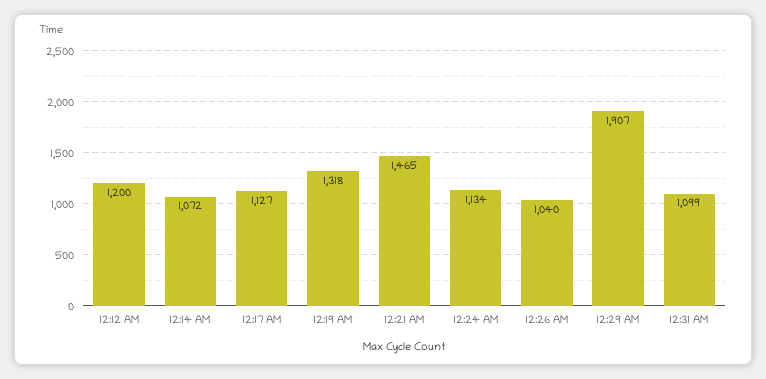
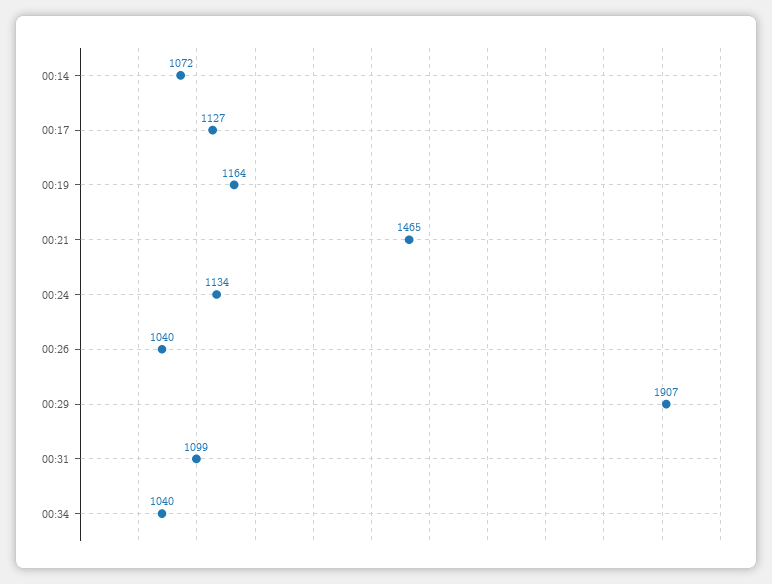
12:12 AM: 1200 -> none
12:19 AM: 1318 -> 1164
00:34: none -> 1040

